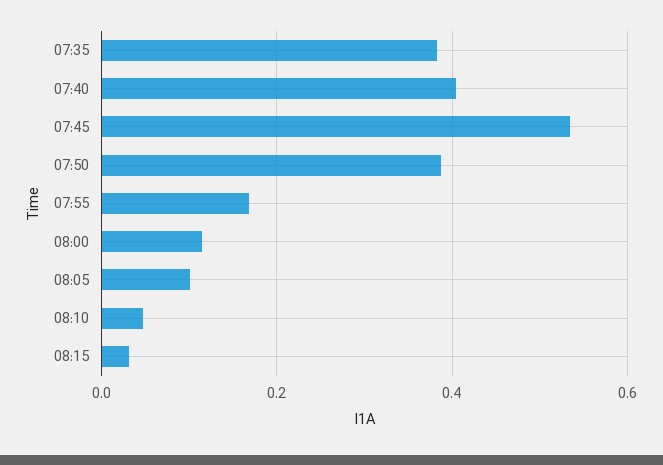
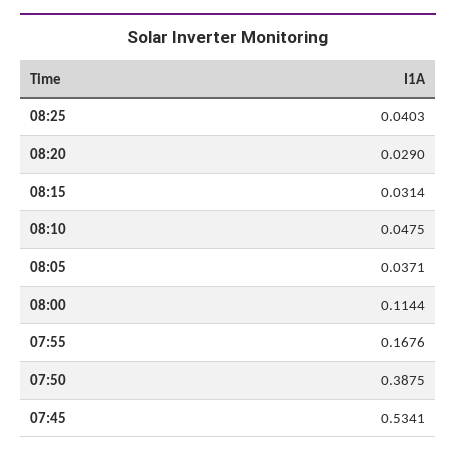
07:35: 0.38 -> none
07:40: 0.4 -> none
08:05: 0.1 -> 0.0371
08:25: none -> 0.0403
08:20: none -> 0.029

